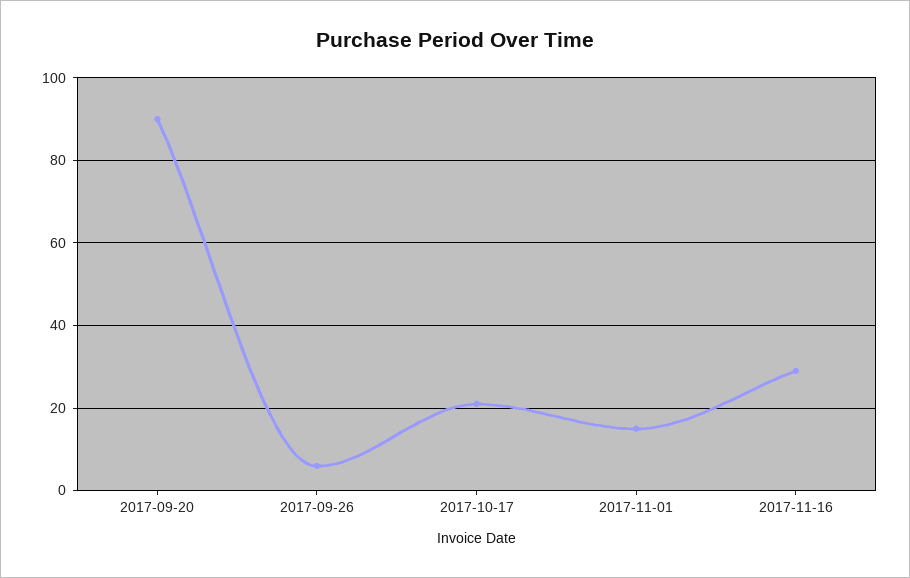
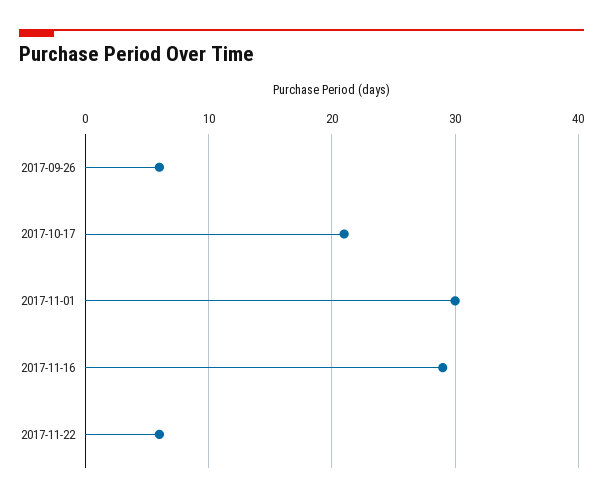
2017-09-20: 90 -> none
2017-11-01: 15 -> 30
2017-11-22: none -> 6

